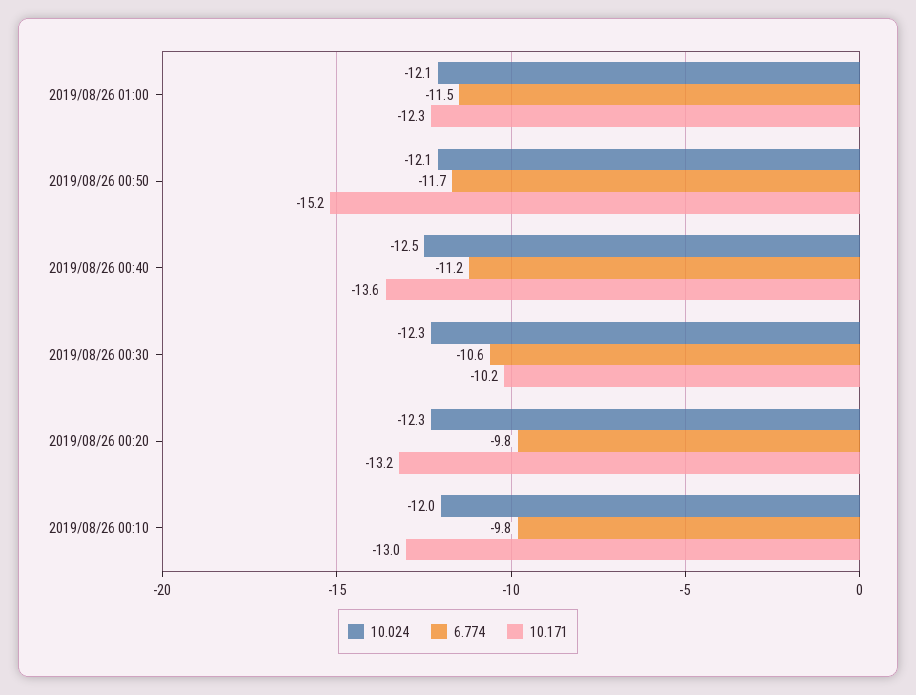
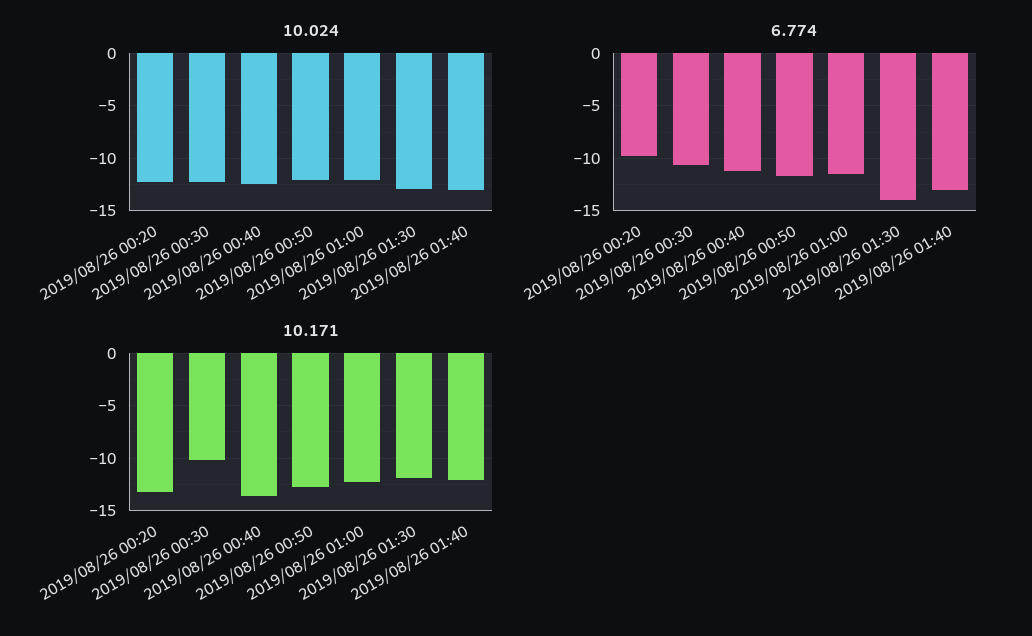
10.171, 2019/08/26 00:50: -15.2 -> -13
10.024, 2019/08/26 00:10: -12 -> none
6.774, 2019/08/26 00:10: -9.8 -> none
10.171, 2019/08/26 00:10: -13 -> none
10.024, 2019/08/26 01:30: none -> -13
10.024, 2019/08/26 01:40: none -> -13
6.774, 2019/08/26 01:30: none -> -14
6.774, 2019/08/26 01:40: none -> -13
10.171, 2019/08/26 01:30: none -> -12
10.171, 2019/08/26 01:40: none -> -12

